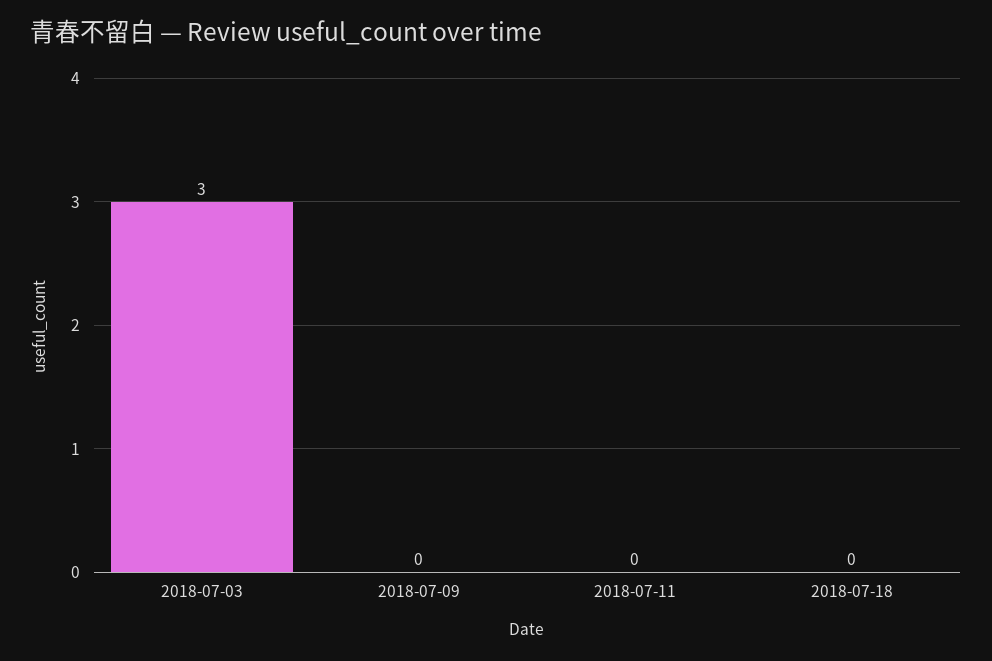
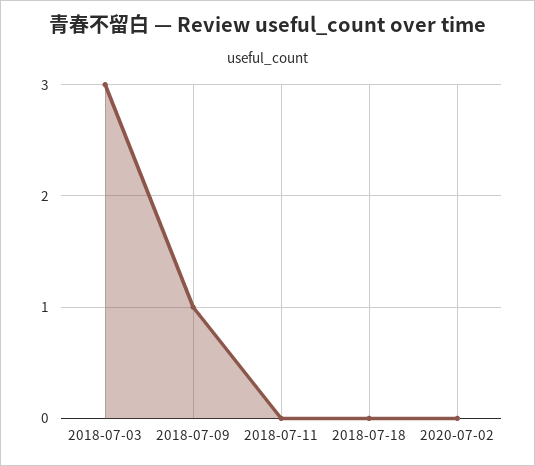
2018-07-09: 0 -> 1
2020-07-02: none -> 0

